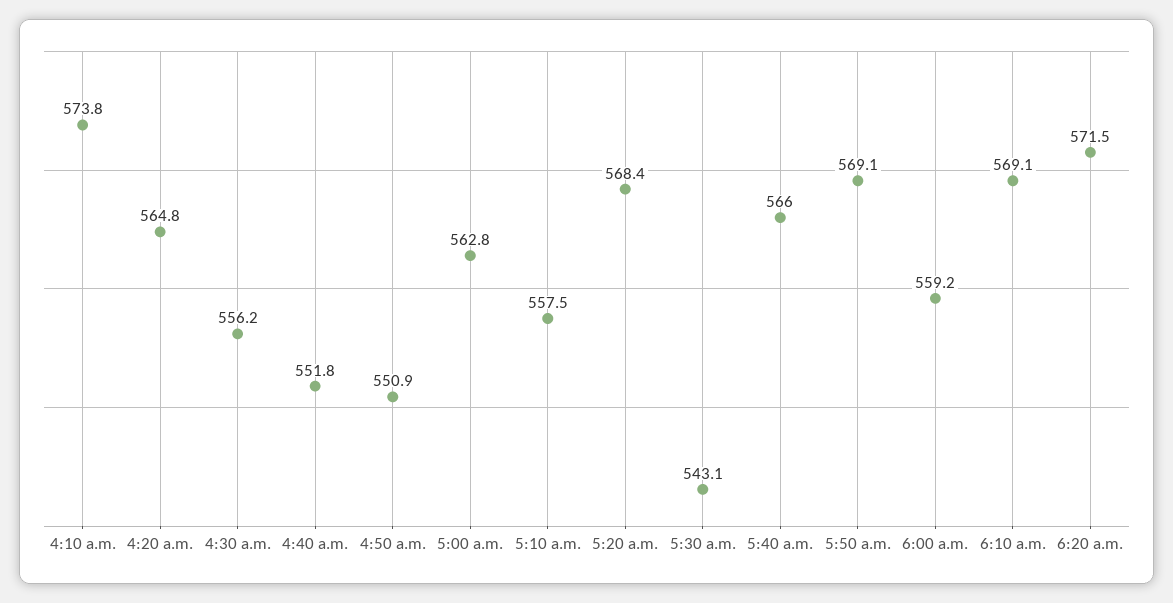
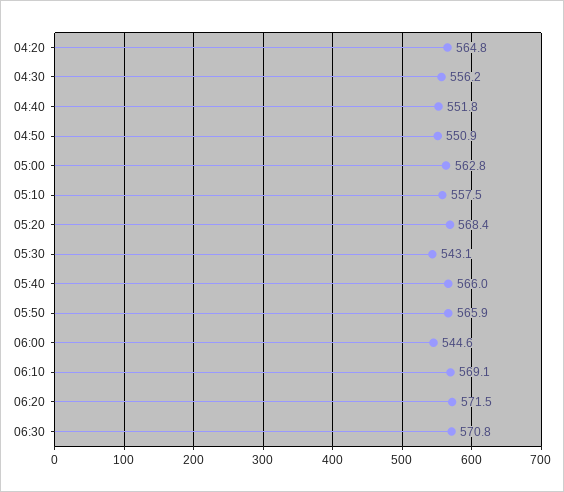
4:10 a.m.: 573.8 -> none
5:50 a.m.: 569.1 -> 565.9
6:00 a.m.: 559.2 -> 544.6
06:30: none -> 570.8

